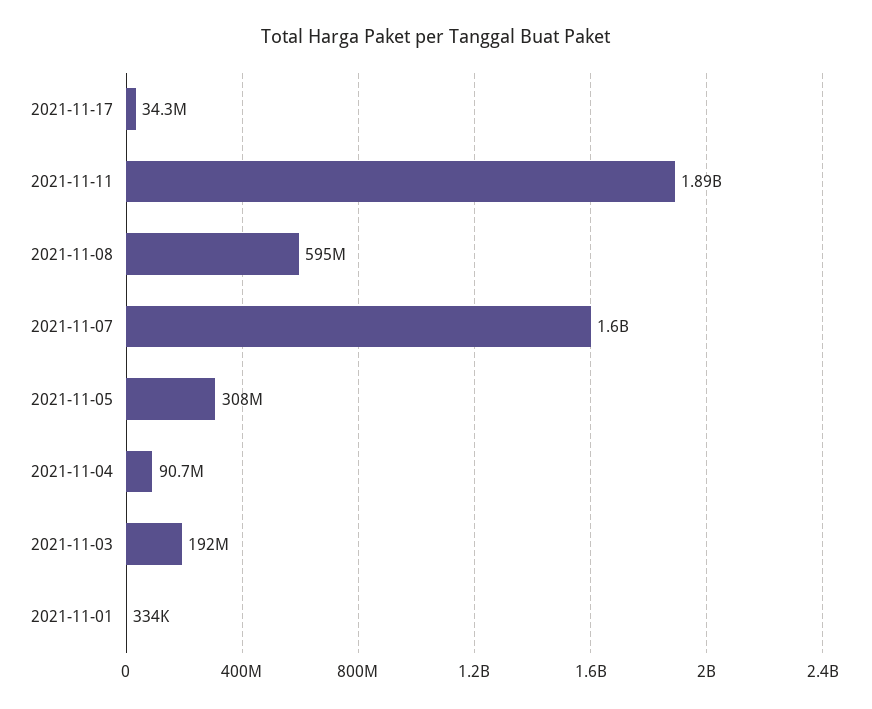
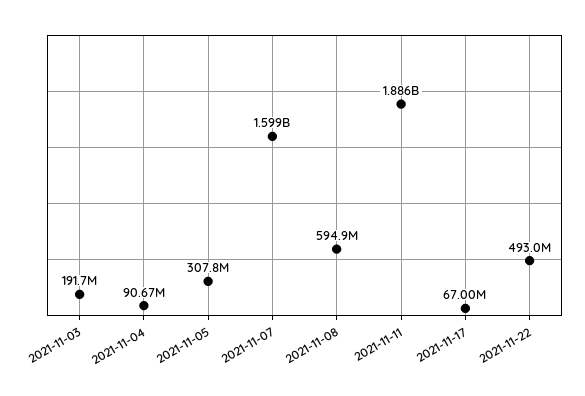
2021-11-17: 34300000 -> 67000000
2021-11-01: 334000 -> none
2021-11-22: none -> 493000000

